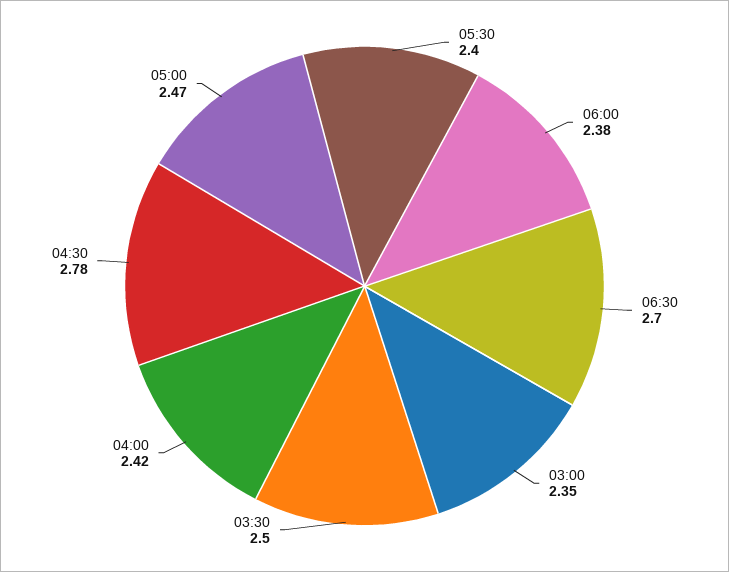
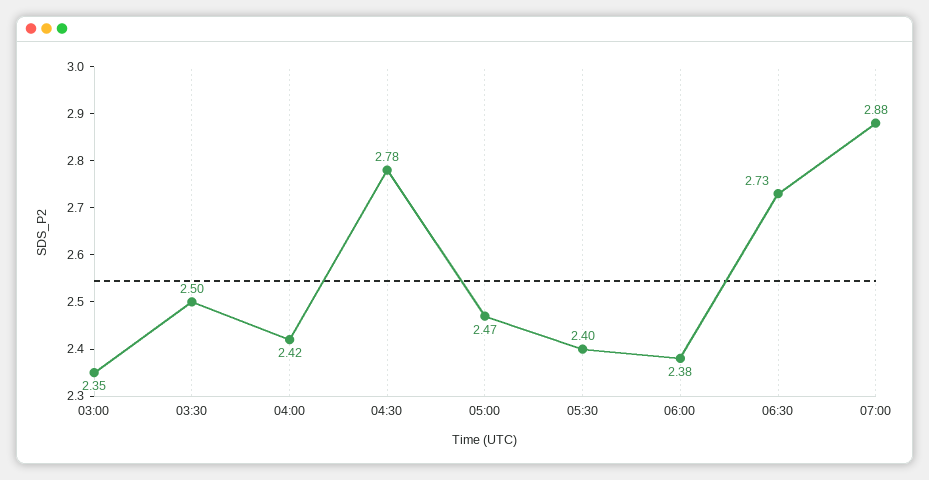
06:30: 2.7 -> 2.73
07:00: none -> 2.88

